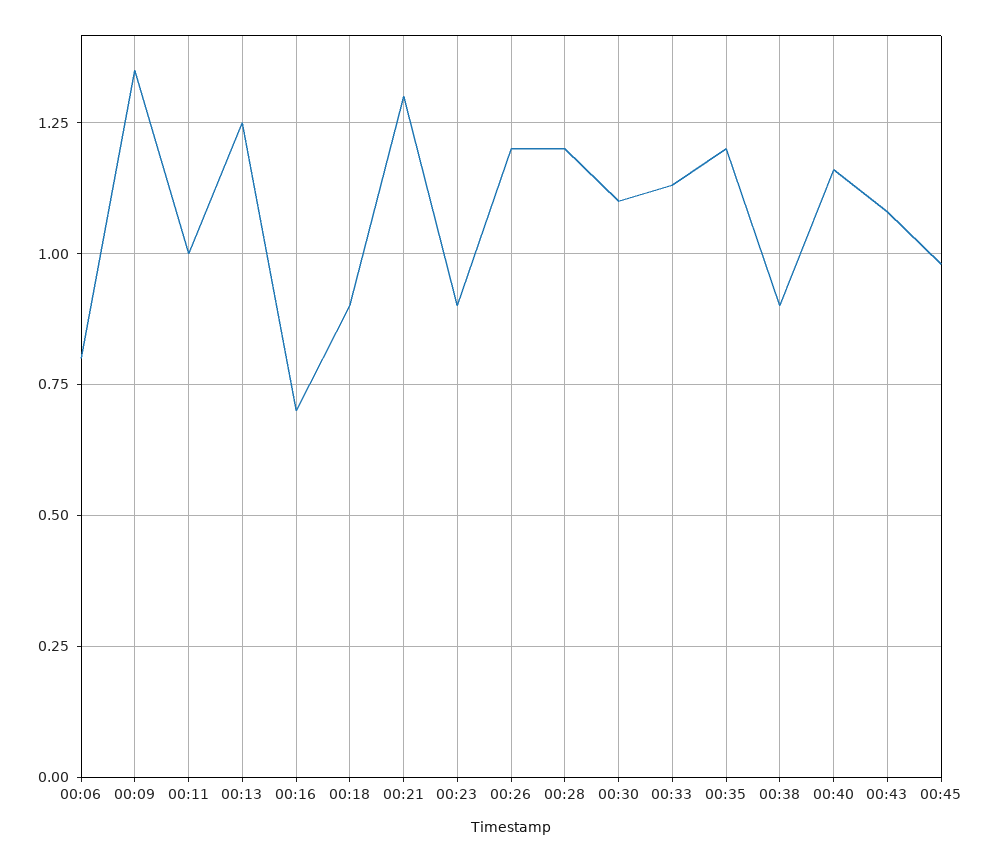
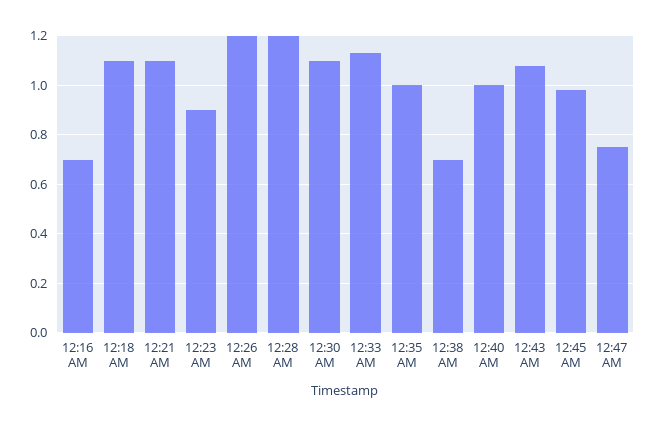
00:06: 0.8 -> none
00:09: 1.35 -> none
00:11: 1 -> none
00:13: 1.25 -> none
00:18: 0.9 -> 1.1
00:21: 1.3 -> 1.1
00:35: 1.2 -> 1
00:38: 0.9 -> 0.7
00:40: 1.15 -> 1
12:47 AM: none -> 0.75

